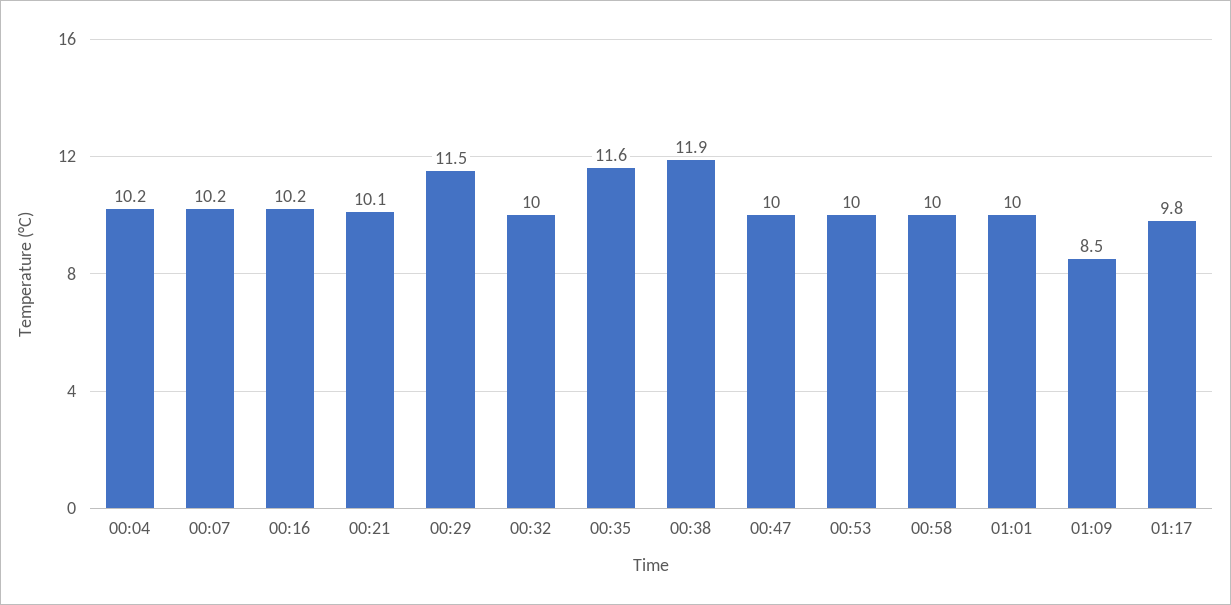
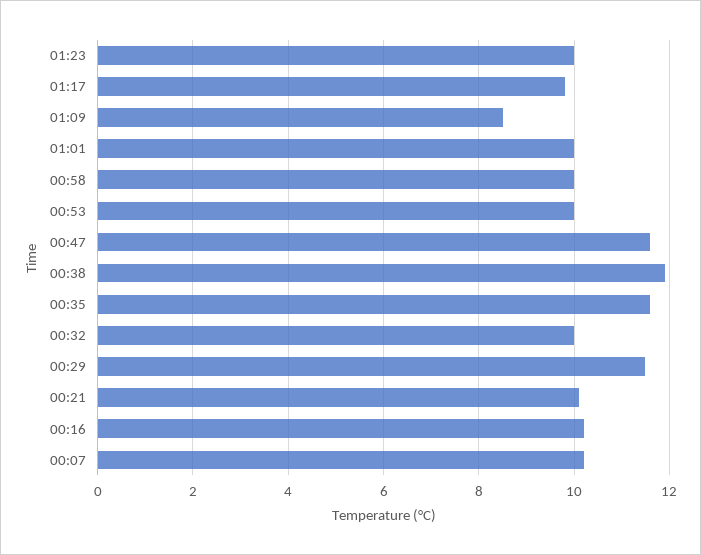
00:04: 10.2 -> none
00:47: 10 -> 11.5
01:23: none -> 10

